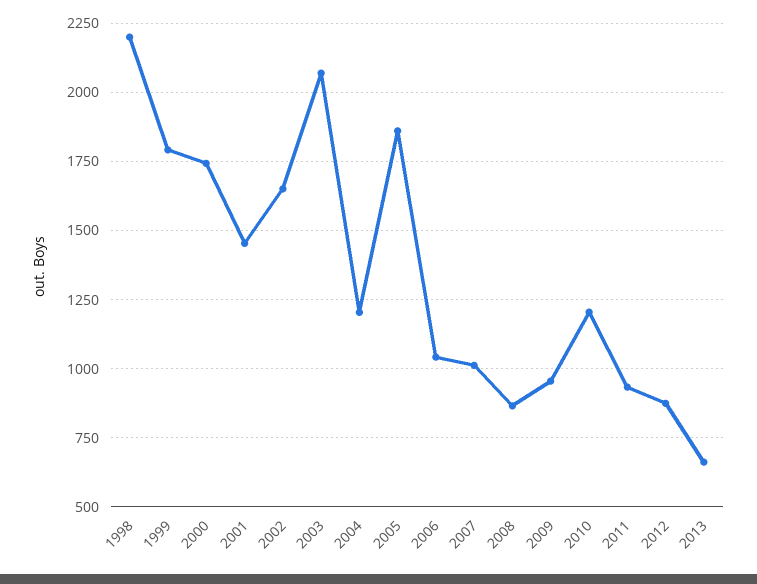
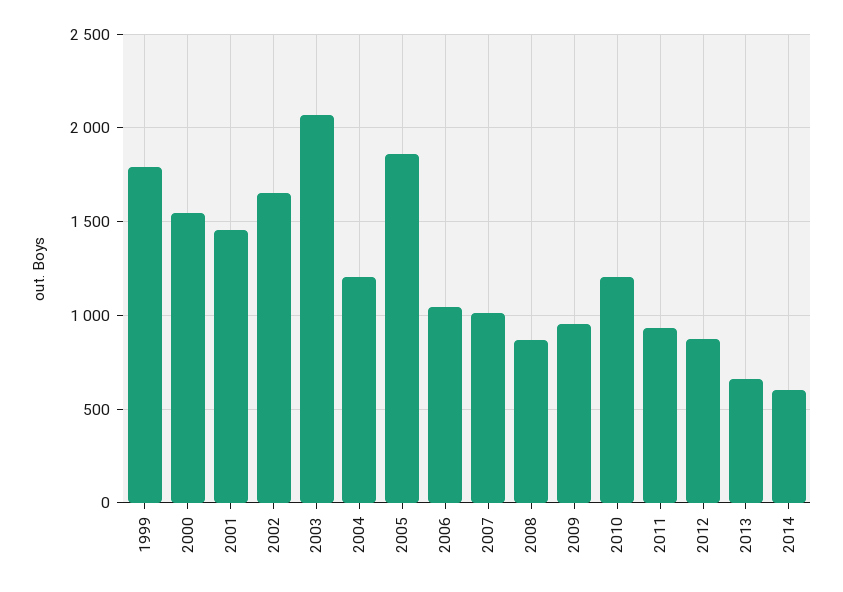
1998: 2200 -> none
2000: 1750 -> 1550
2014: none -> 600

